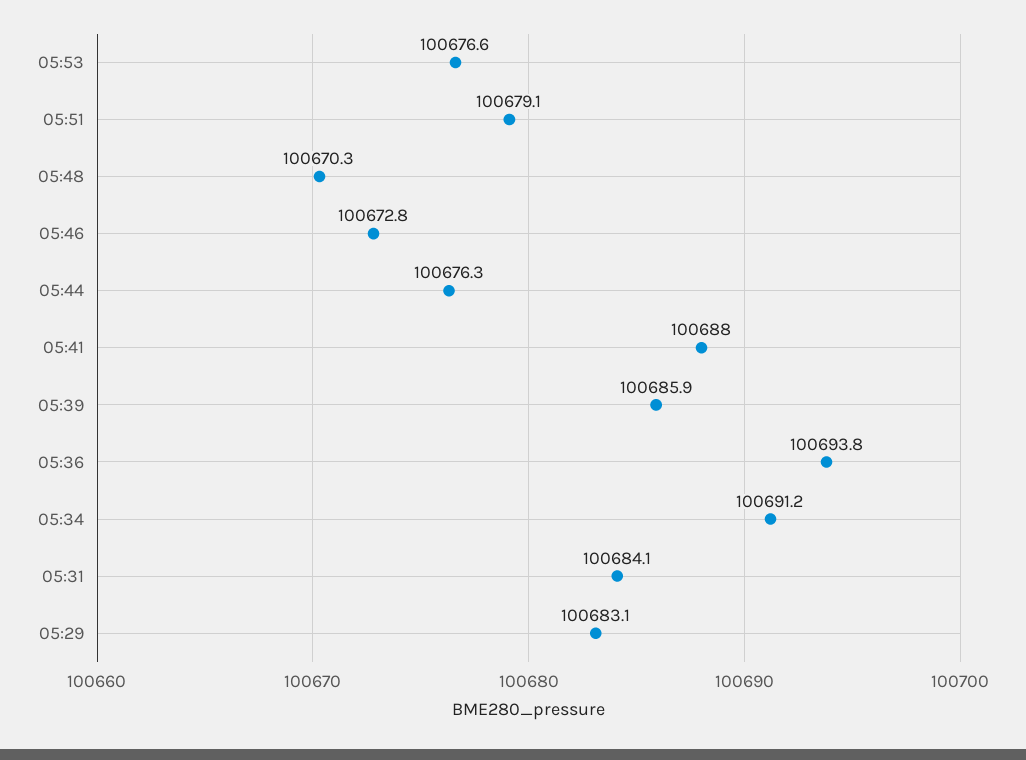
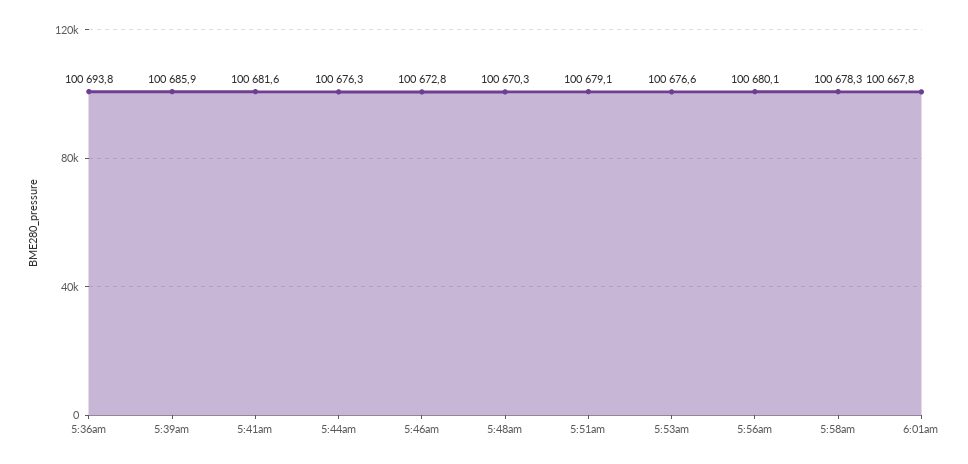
05:41: 100688 -> 100681.6
05:34: 100691.2 -> none
05:31: 100684.1 -> none
05:29: 100683.1 -> none
5:56am: none -> 100680.1
5:58am: none -> 100678.3
6:01am: none -> 100667.8

